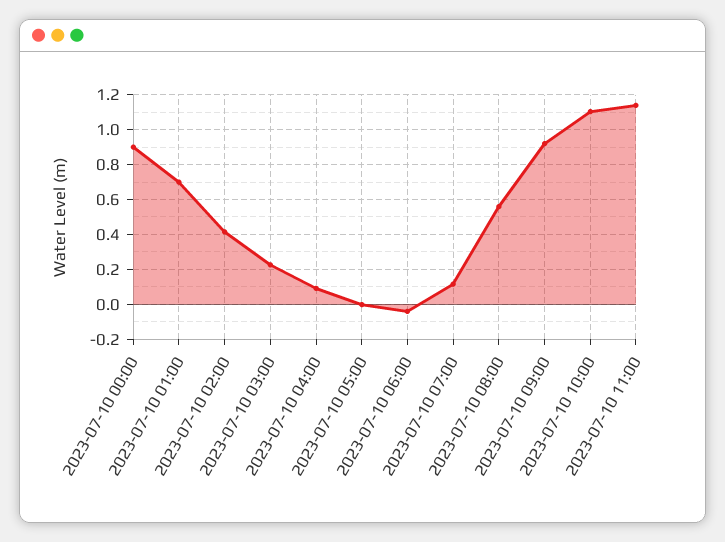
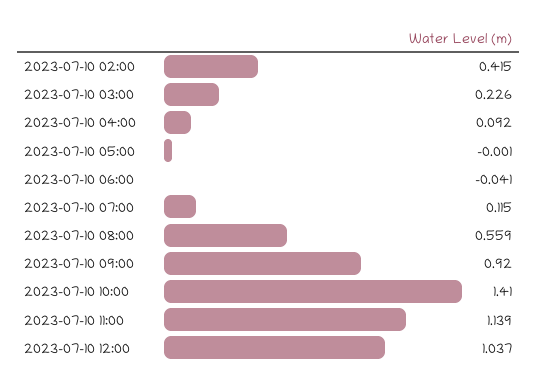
2023-07-10 00:00: 0.9 -> none
2023-07-10 01:00: 0.7 -> none
2023-07-10 10:00: 1.1 -> 1.41
2023-07-10 12:00: none -> 1.037

